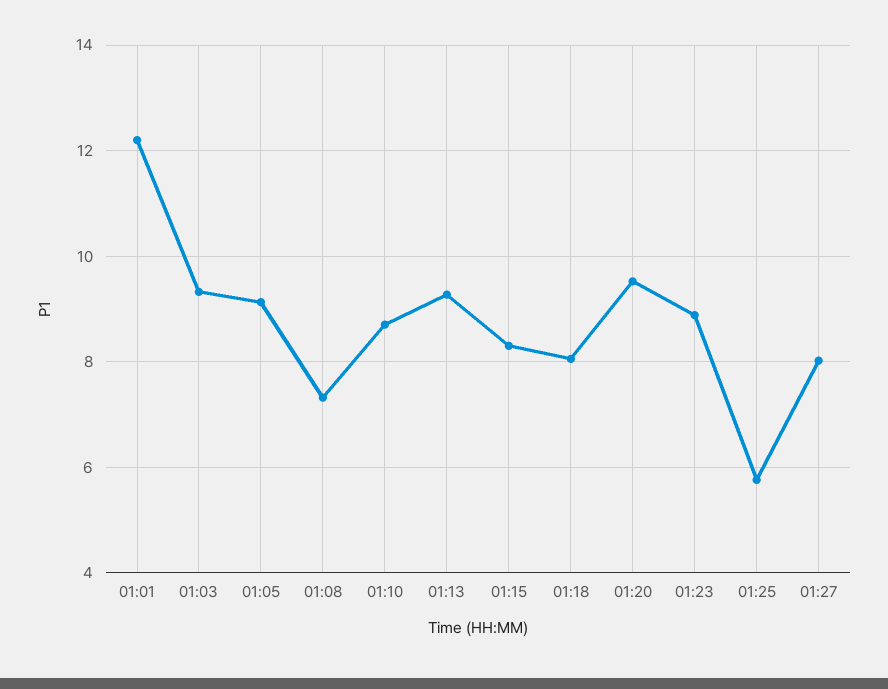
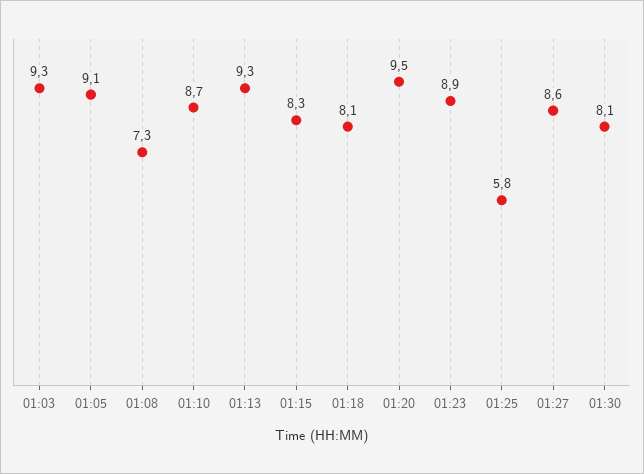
01:01: 12.2 -> none
01:27: 8 -> 8.6
01:30: none -> 8.1

